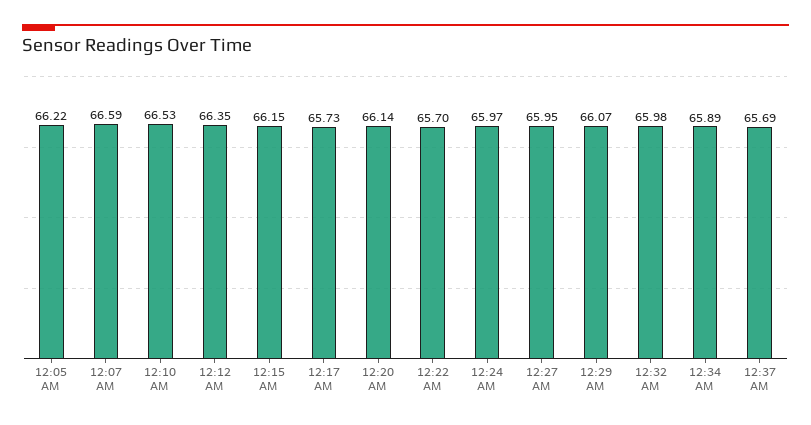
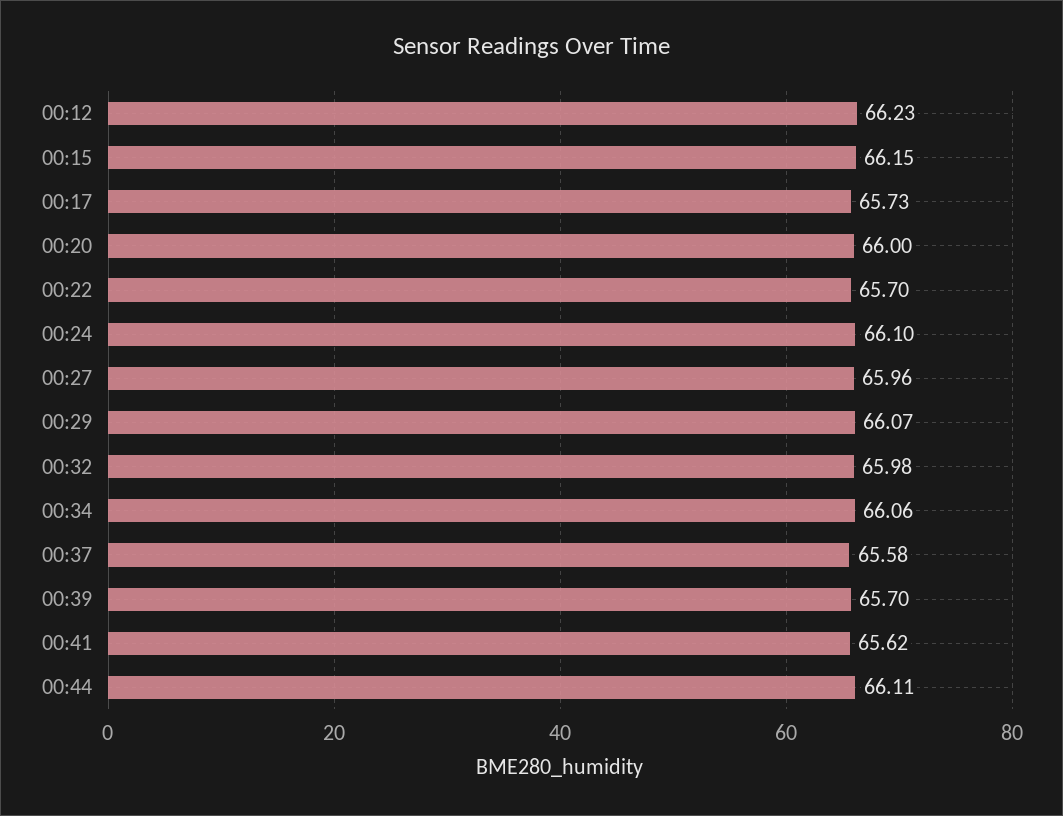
12:05 AM: 66.22 -> none
12:07 AM: 66.59 -> none
12:10 AM: 66.53 -> none
12:12 AM: 66.35 -> 66.23
12:20 AM: 66.14 -> 66
12:24 AM: 65.97 -> 66.1
12:27 AM: 65.95 -> 65.96
12:34 AM: 65.89 -> 66.06
12:37 AM: 65.69 -> 65.58
00:39: none -> 65.7
00:41: none -> 65.62
00:44: none -> 66.11

